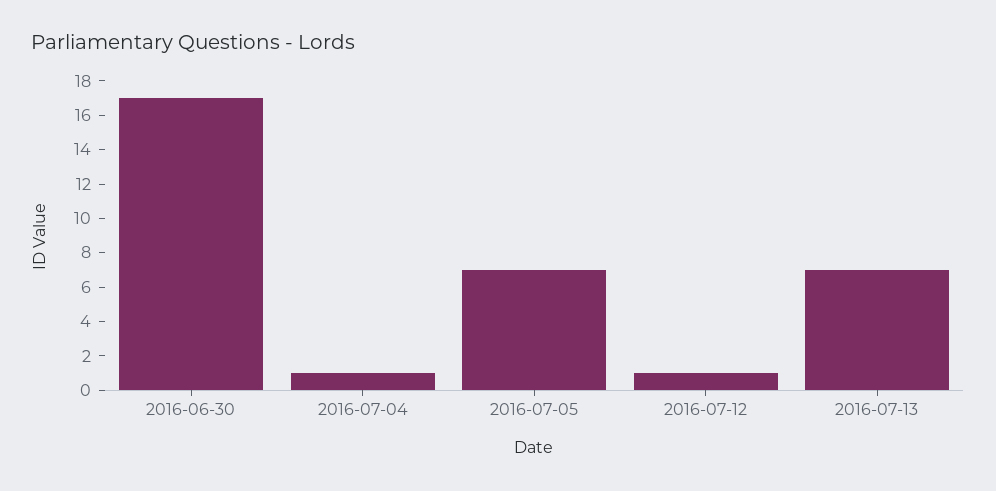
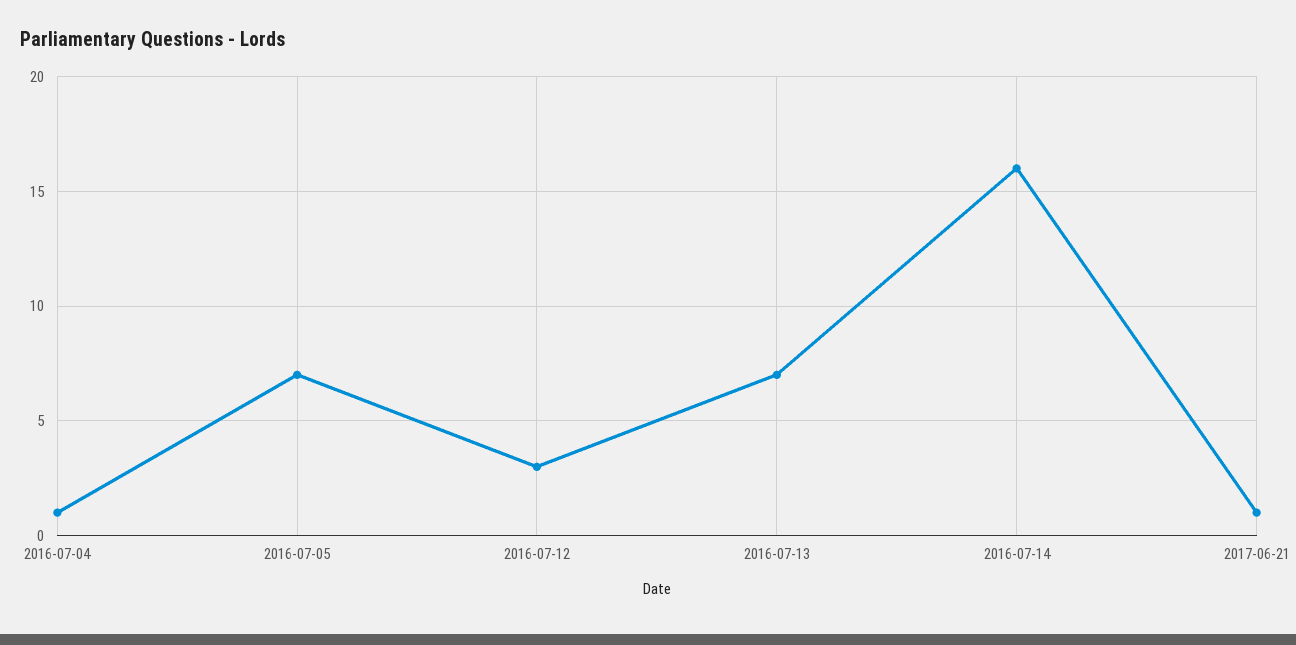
2016-06-30: 17 -> none
2016-07-12: 1 -> 3
2016-07-14: none -> 16
2017-06-21: none -> 1

